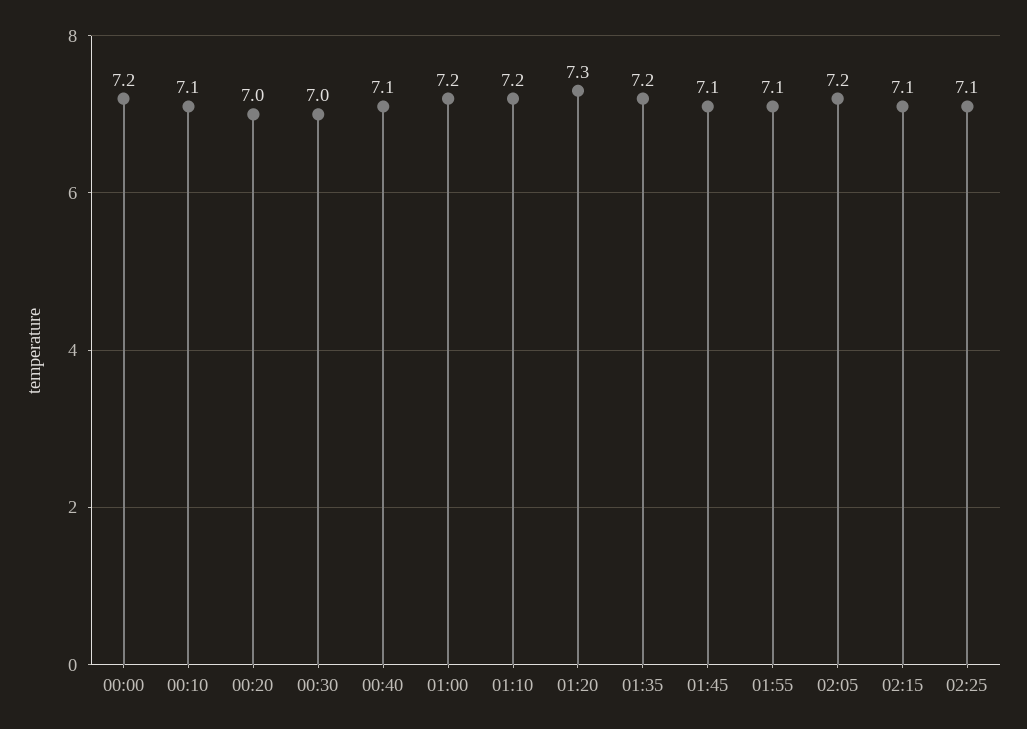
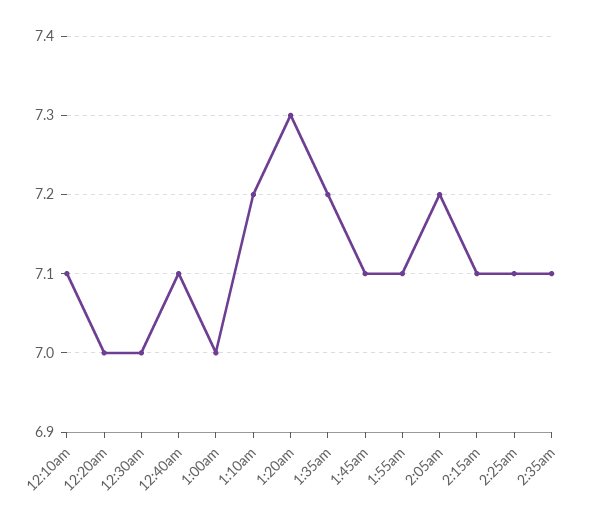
00:00: 7.2 -> none
01:00: 7.2 -> 7
2:35am: none -> 7.1

